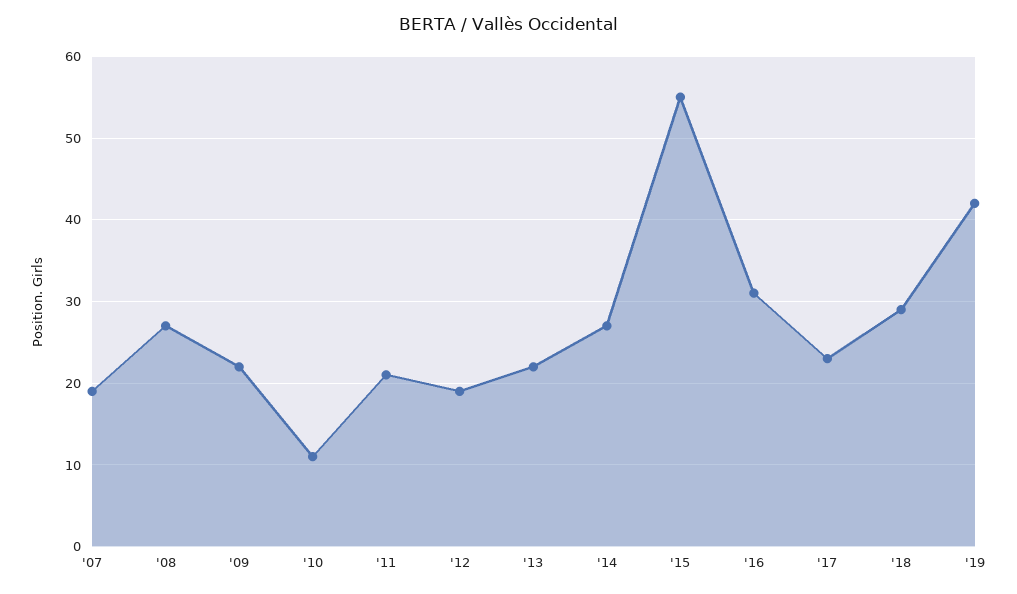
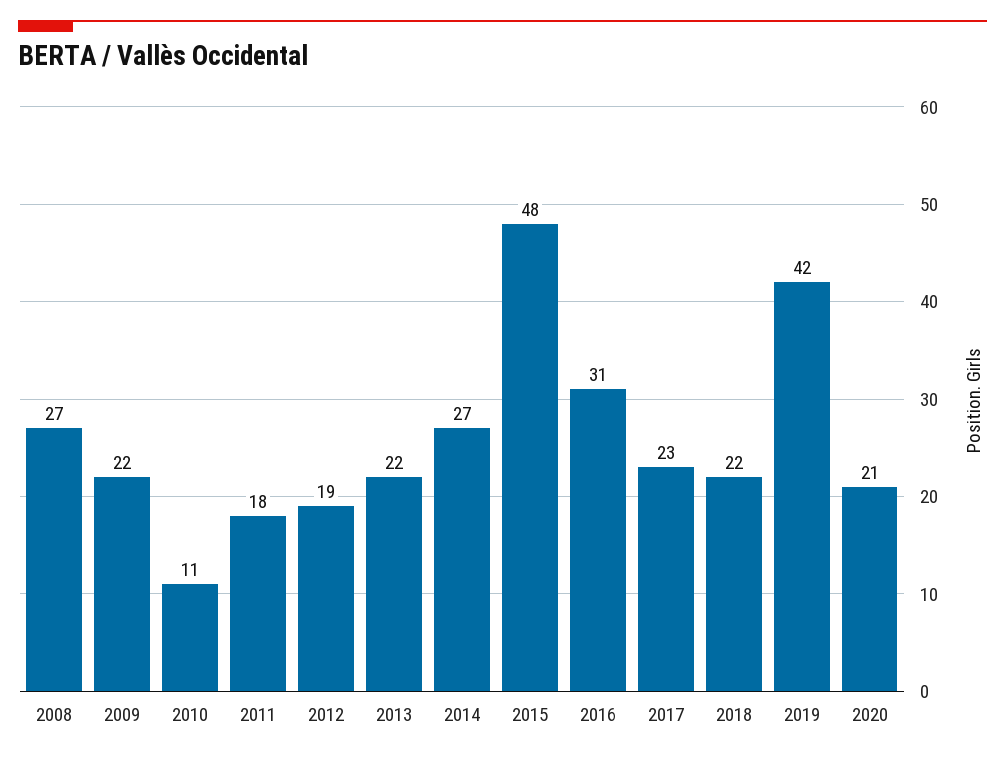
'07: 19 -> none
'11: 21 -> 18
'15: 55 -> 48
'18: 29 -> 22
2020: none -> 21

